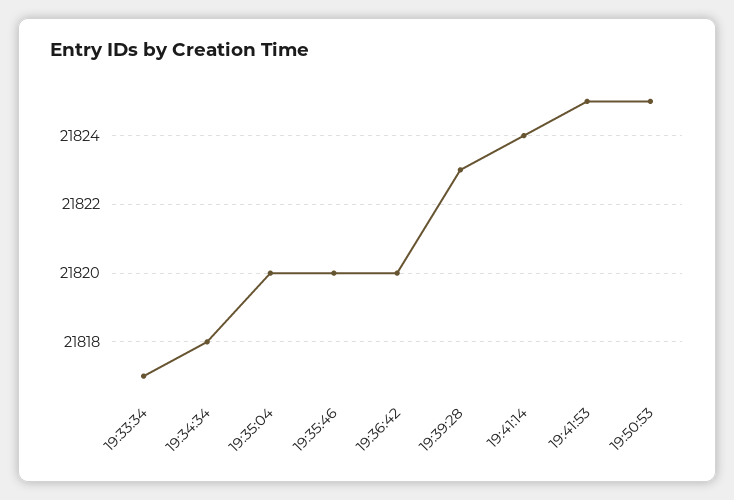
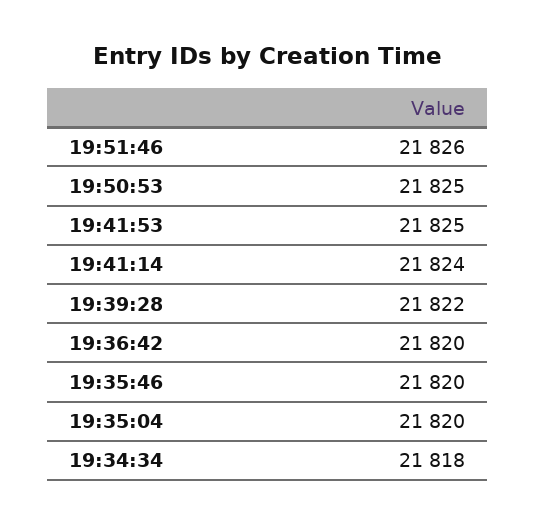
19:33:34: 21817 -> none
19:39:28: 21823 -> 21822
19:51:46: none -> 21826

